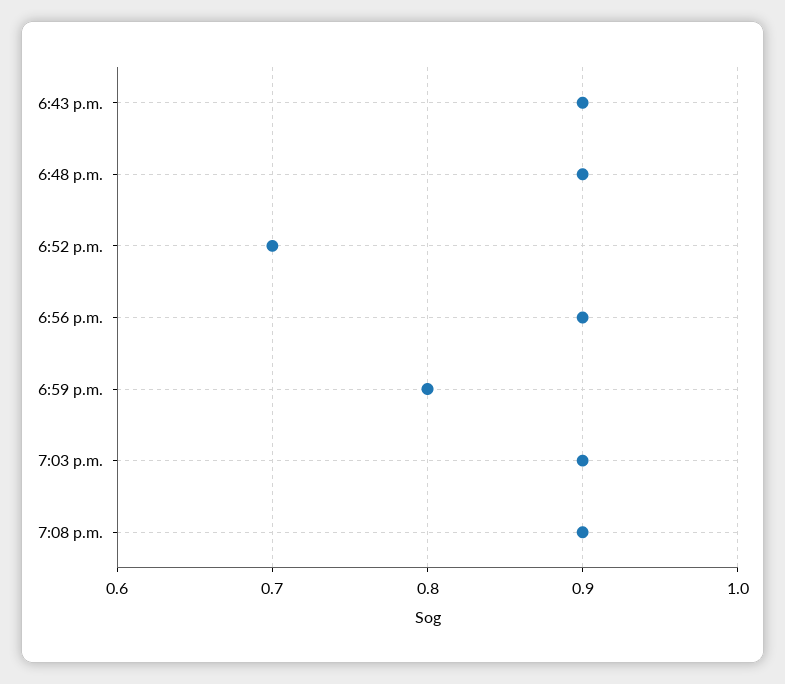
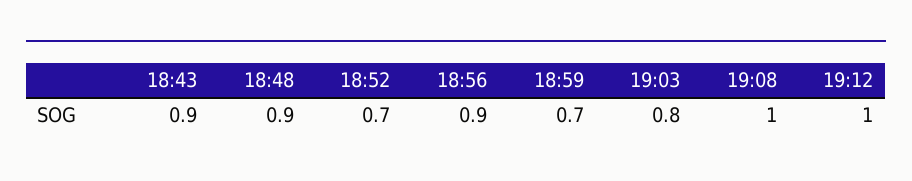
6:59 p.m.: 0.8 -> 0.7
7:03 p.m.: 0.9 -> 0.8
7:08 p.m.: 0.9 -> 1
19:12: none -> 1

